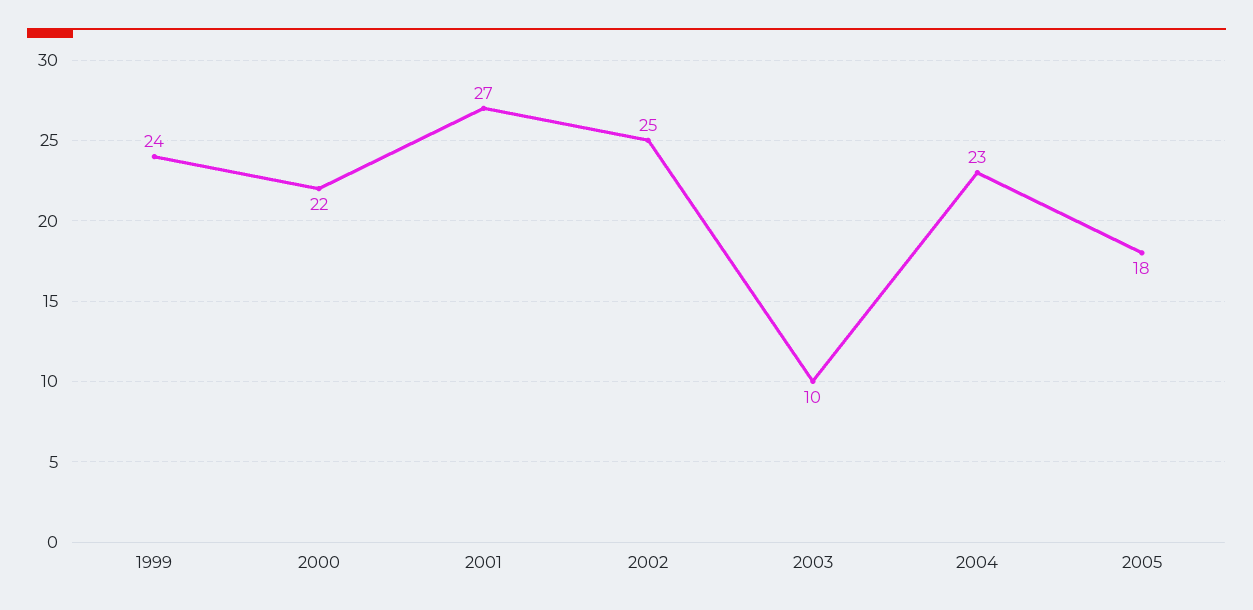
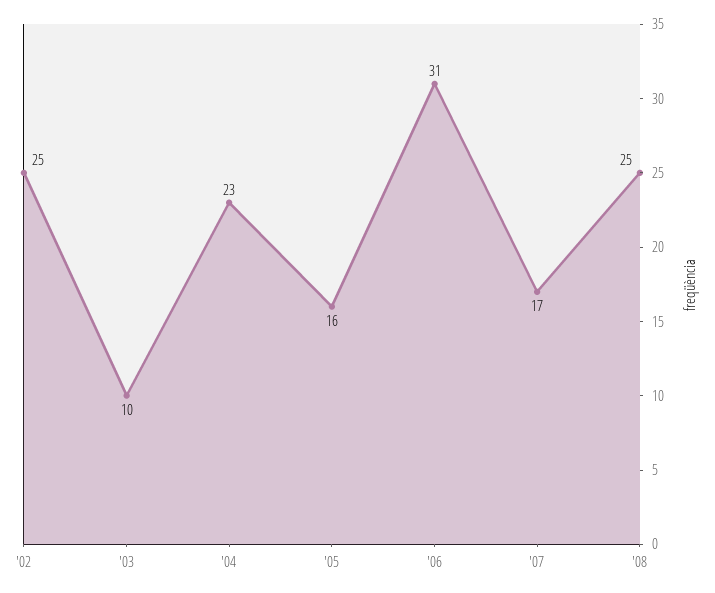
1999: 24 -> none
2000: 22 -> none
2001: 27 -> none
2005: 18 -> 16
'06: none -> 31
'07: none -> 17
'08: none -> 25

